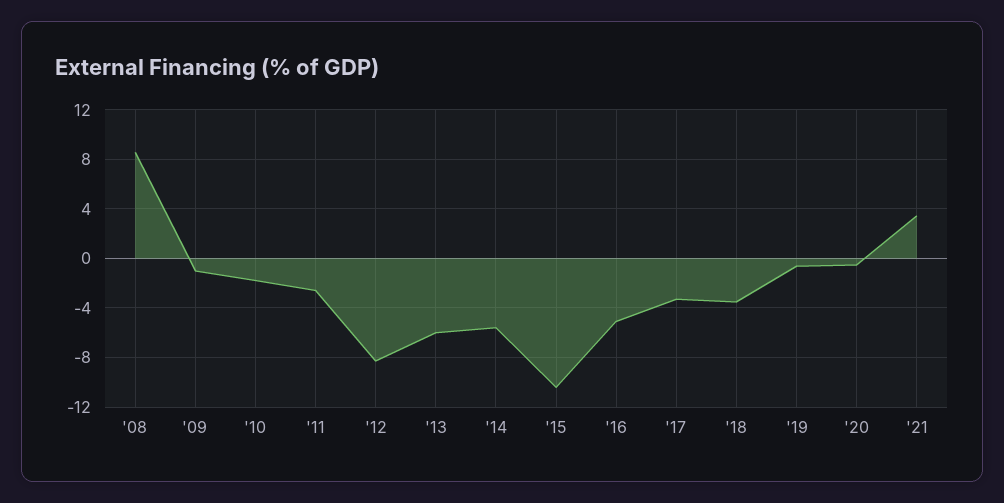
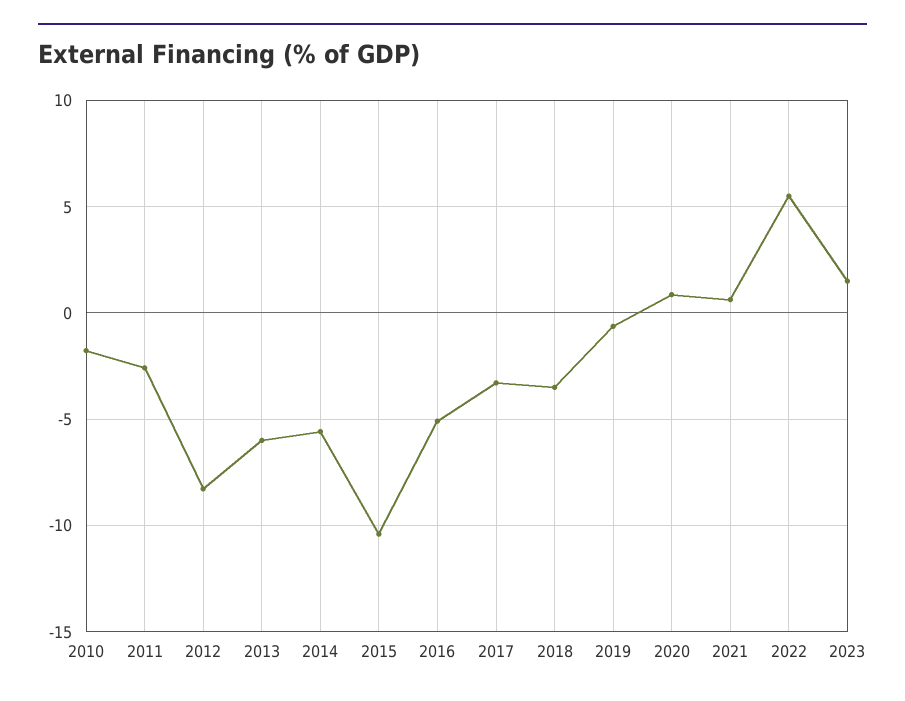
'08: 8.5 -> none
'09: -1 -> none
'20: -0.5 -> 1
'21: 3.5 -> 0.5
2022: none -> 5.5
2023: none -> 1.5

